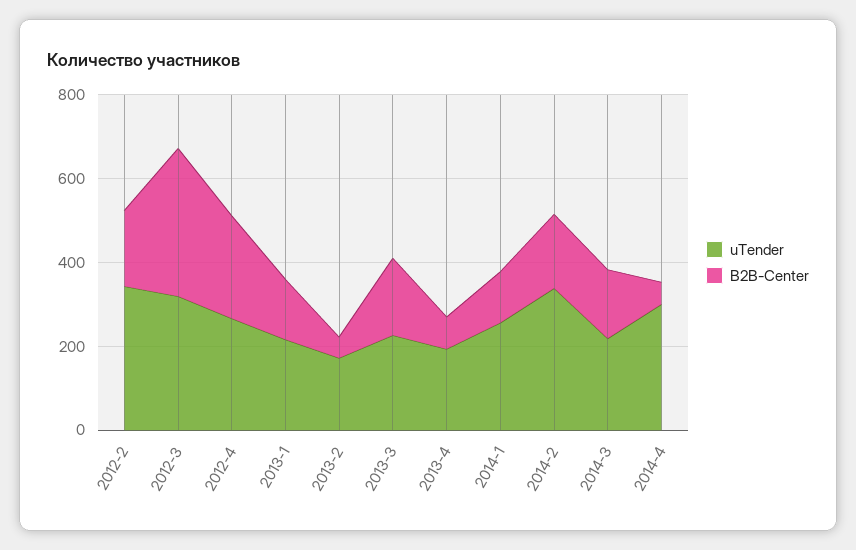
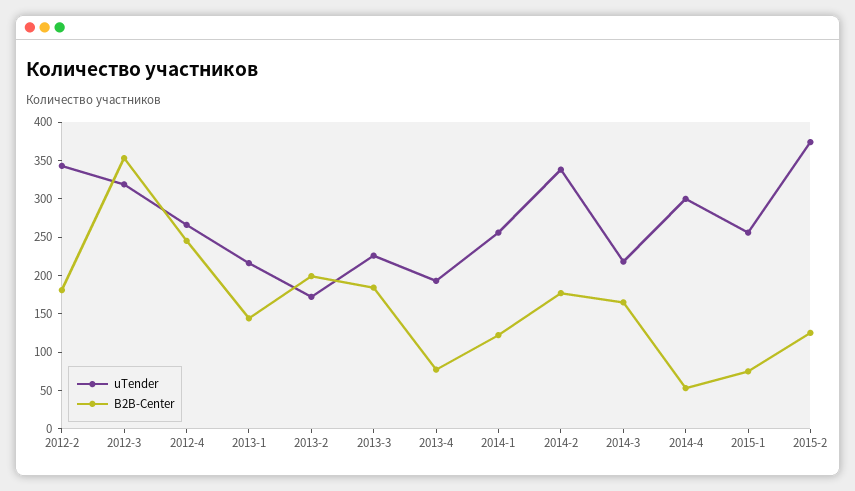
B2B-Center, 2013-2: 50 -> 200
uTender, 2015-1: none -> 250
B2B-Center, 2015-1: none -> 75
uTender, 2015-2: none -> 375
B2B-Center, 2015-2: none -> 125

